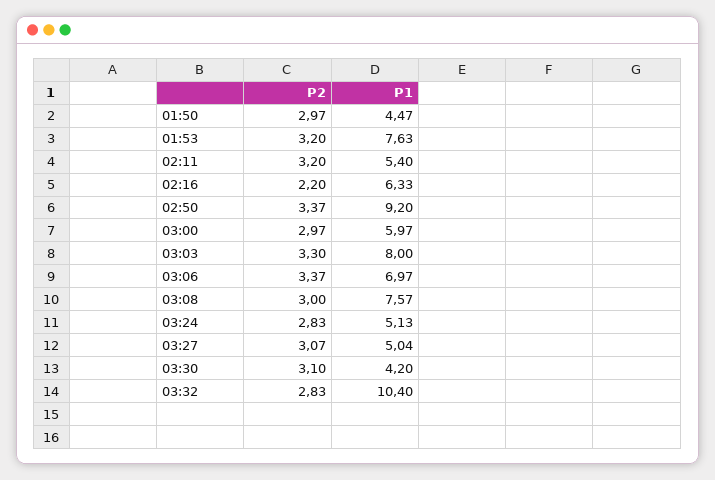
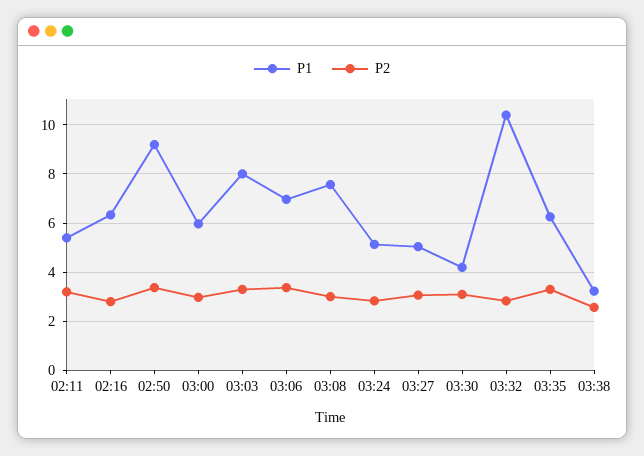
P2, 01:50: 2.97 -> none
P1, 01:50: 4.47 -> none
P2, 01:53: 3.2 -> none
P1, 01:53: 7.63 -> none
P2, 02:16: 2.2 -> 2.75
P1, 03:35: none -> 6.25
P2, 03:35: none -> 3.25
P1, 03:38: none -> 3.25
P2, 03:38: none -> 2.5

